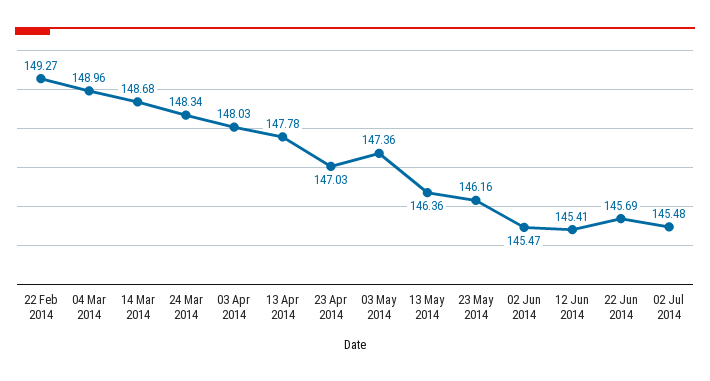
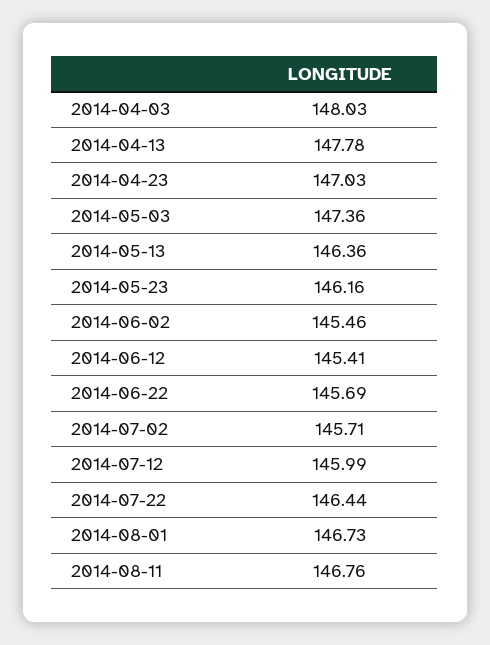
22 Feb 2014: 149.27 -> none
04 Mar 2014: 148.96 -> none
14 Mar 2014: 148.68 -> none
24 Mar 2014: 148.34 -> none
02 Jun 2014: 145.47 -> 145.46
02 Jul 2014: 145.48 -> 145.71
2014-07-12: none -> 145.99
2014-07-22: none -> 146.44
2014-08-01: none -> 146.73
2014-08-11: none -> 146.76

